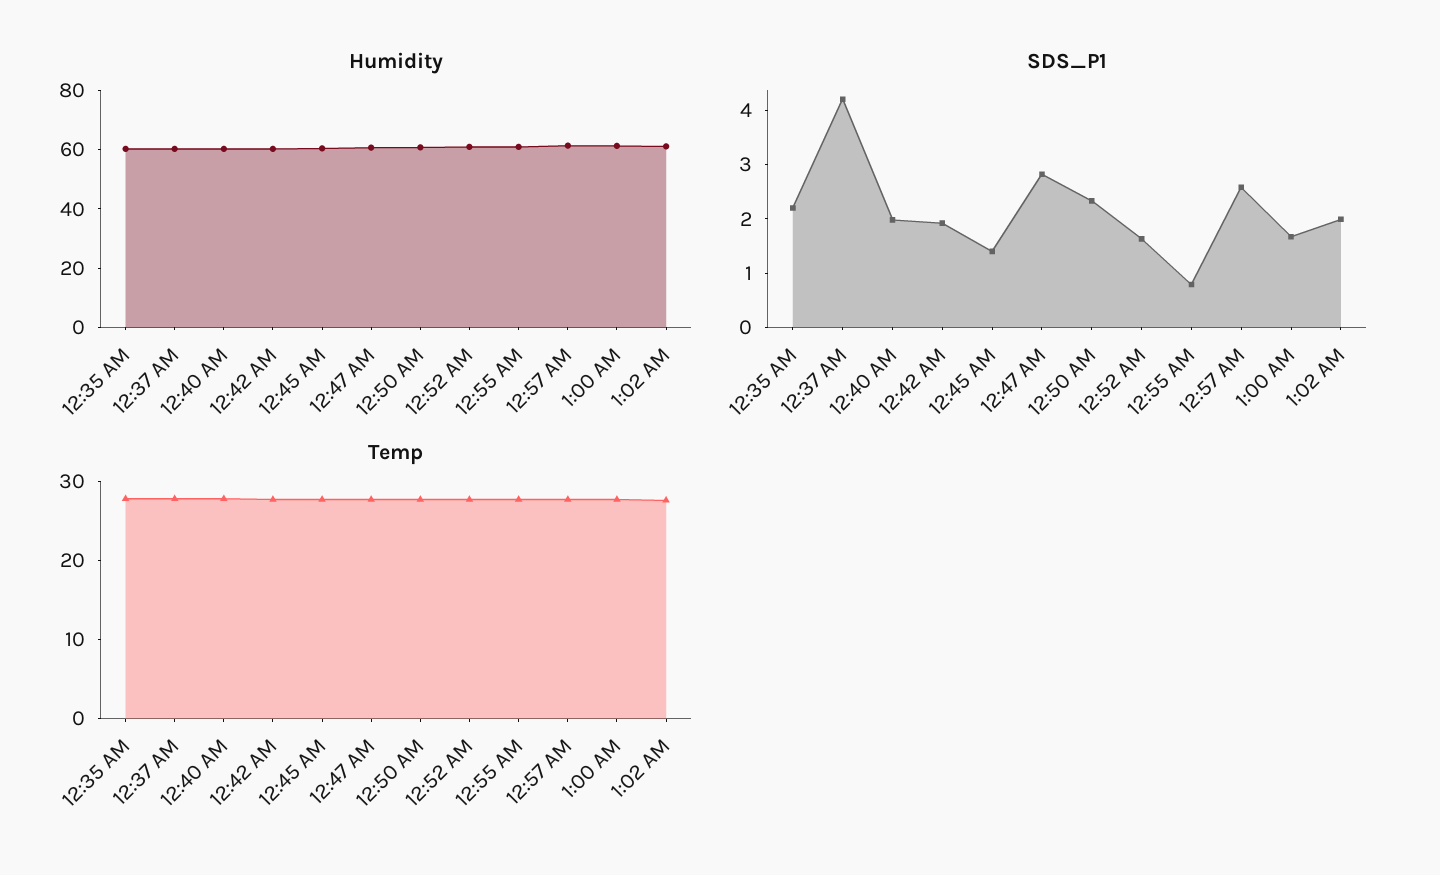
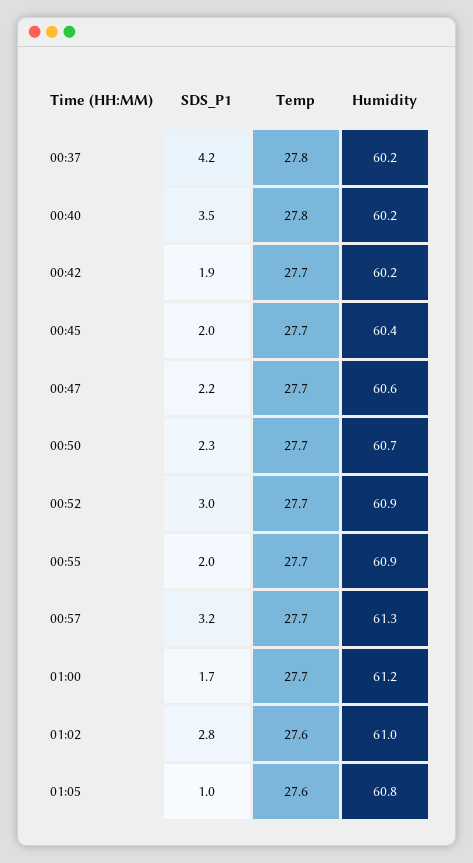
Humidity, 12:35 AM: 60 -> none
SDS_P1, 12:35 AM: 2.2 -> none
SDS_P1, 12:40 AM: 2 -> 3.5
SDS_P1, 12:45 AM: 1.4 -> 2
SDS_P1, 12:47 AM: 2.8 -> 2.2
SDS_P1, 12:52 AM: 1.6 -> 3
SDS_P1, 12:55 AM: 0.8 -> 2
SDS_P1, 12:57 AM: 2.6 -> 3.2
SDS_P1, 1:02 AM: 2 -> 2.8
Temp, 12:35 AM: 28 -> none
SDS_P1, 01:05: none -> 1
Temp, 01:05: none -> 27.6
Humidity, 01:05: none -> 60.8

